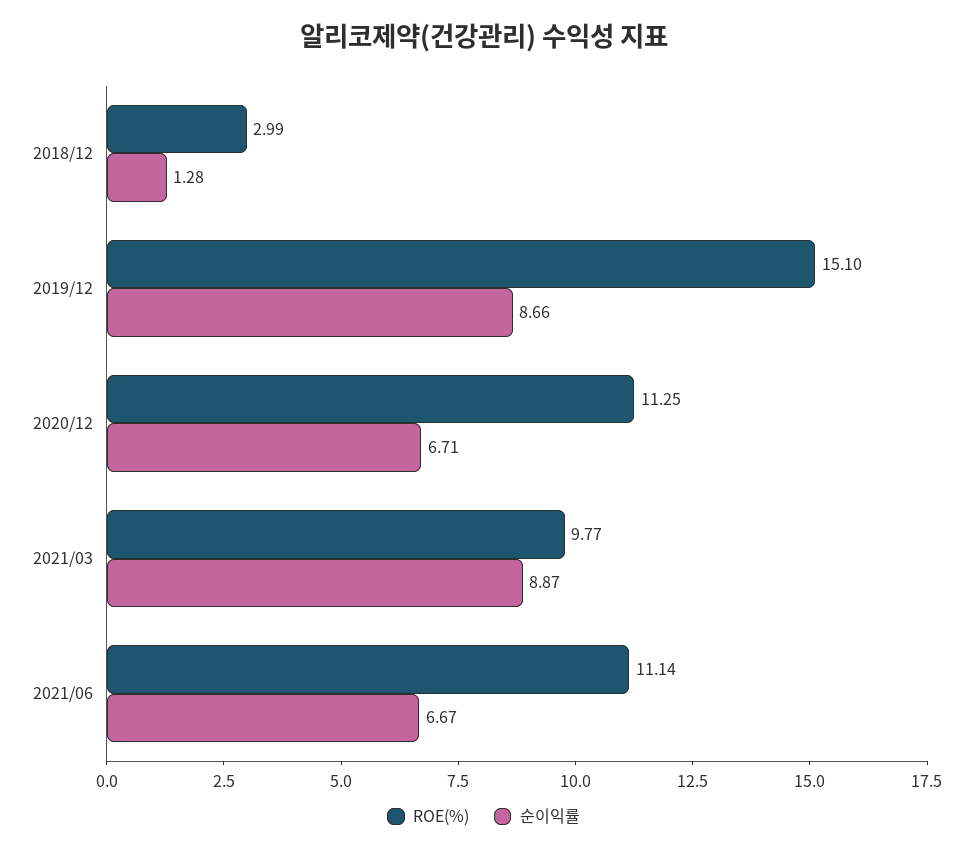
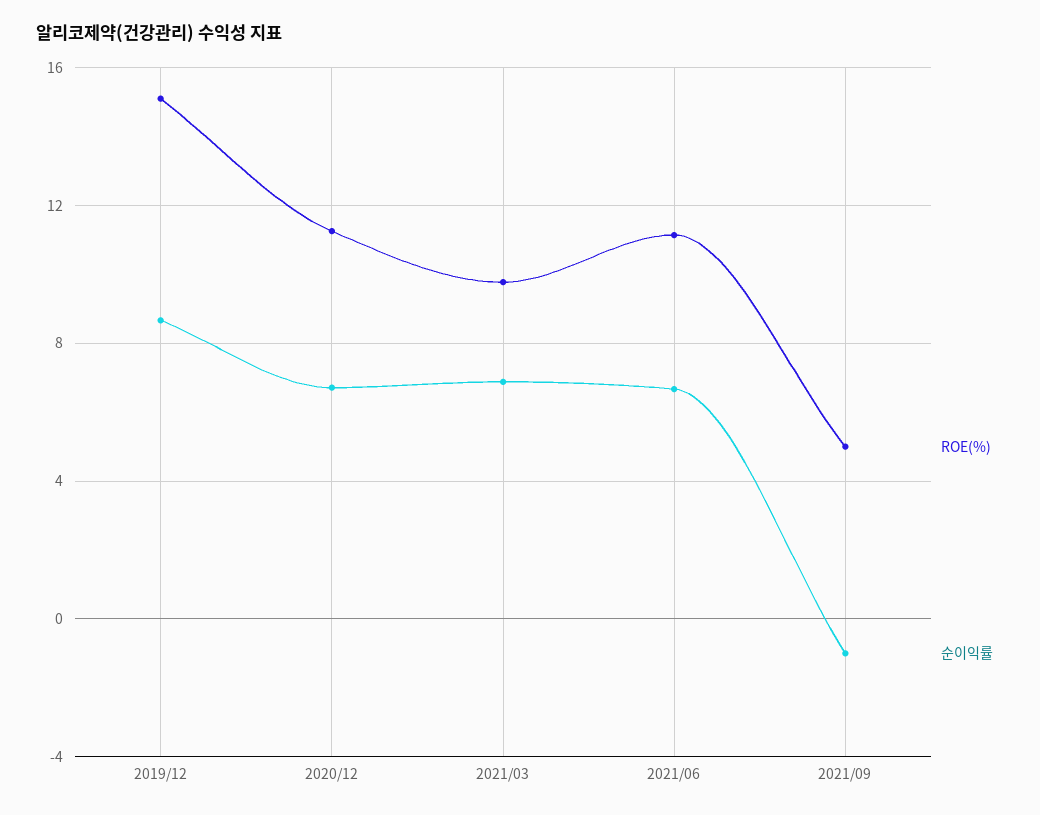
ROE(%), 2018/12: 2.99 -> none
순이익률, 2018/12: 1.28 -> none
순이익률, 2021/03: 8.87 -> 7
ROE(%), 2021/09: none -> 5
순이익률, 2021/09: none -> -1

